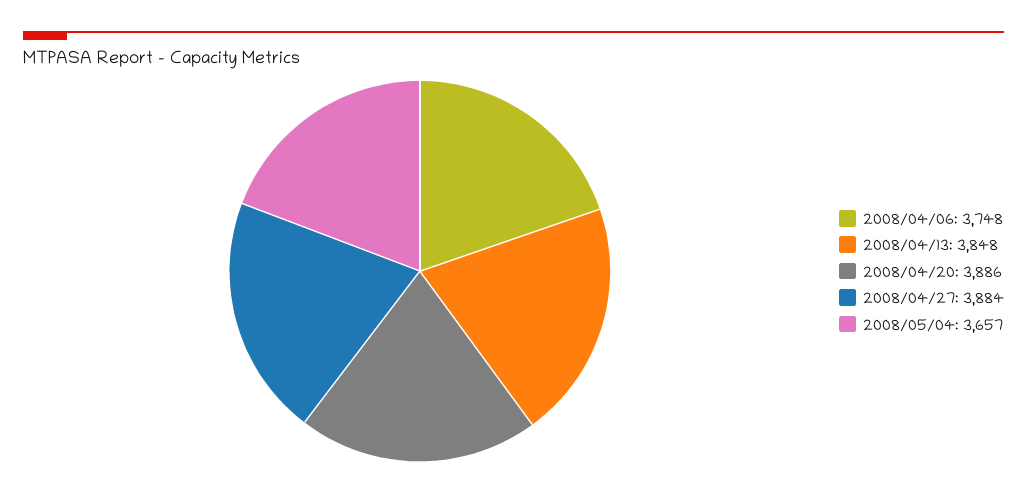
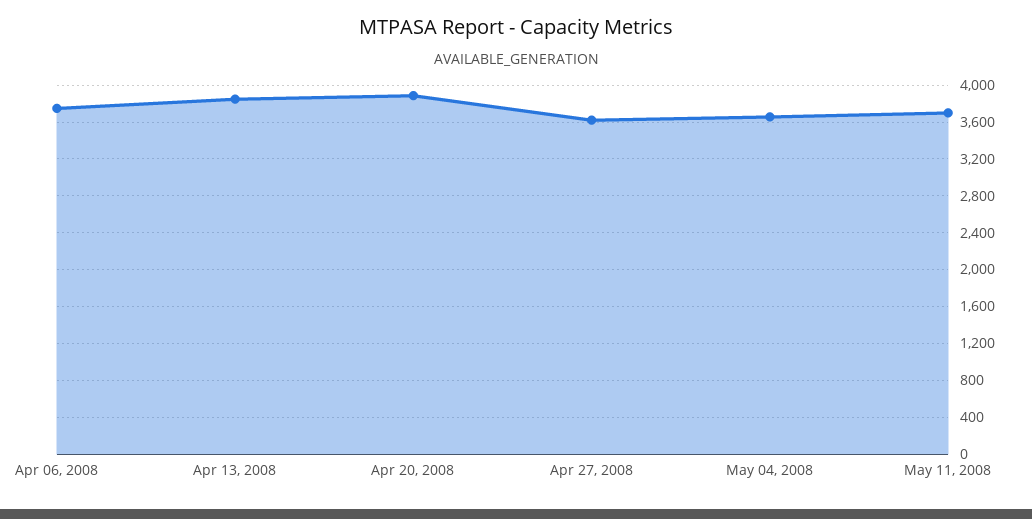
2008/04/27: 3884 -> 3600
May 11, 2008: none -> 3700

